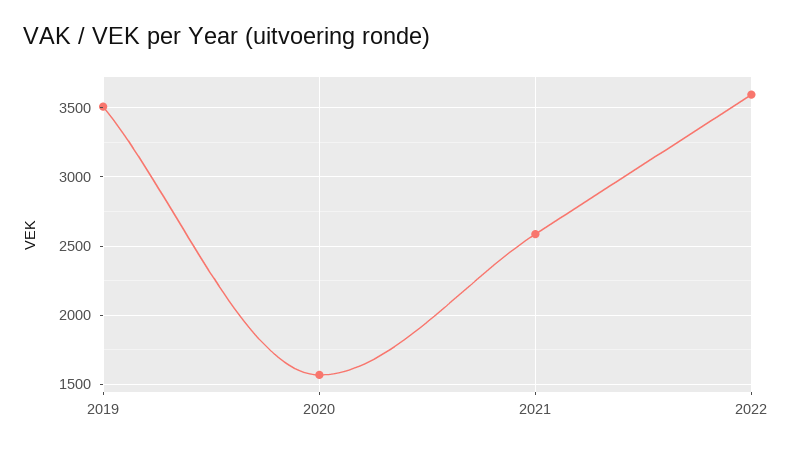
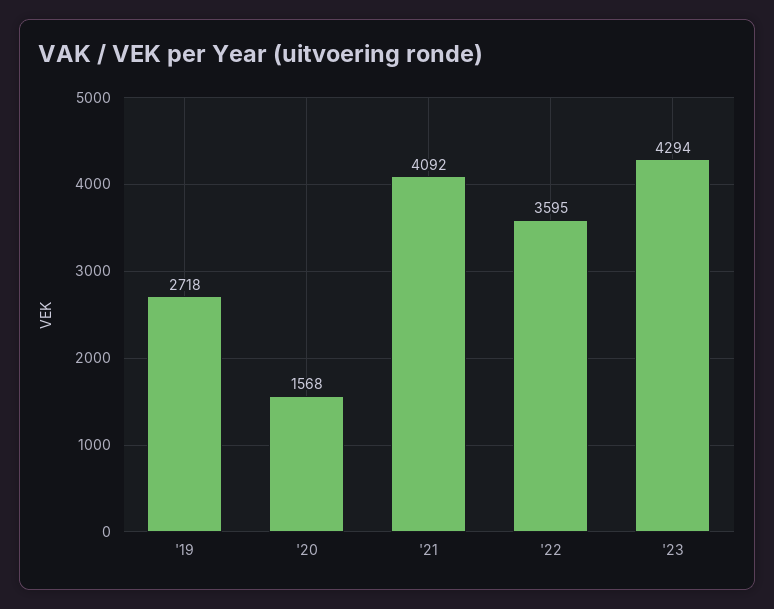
2019: 3500 -> 2718
2021: 2600 -> 4092
'23: none -> 4294

